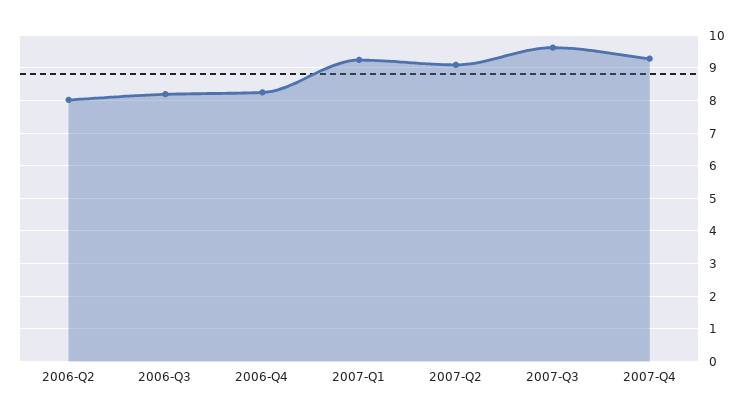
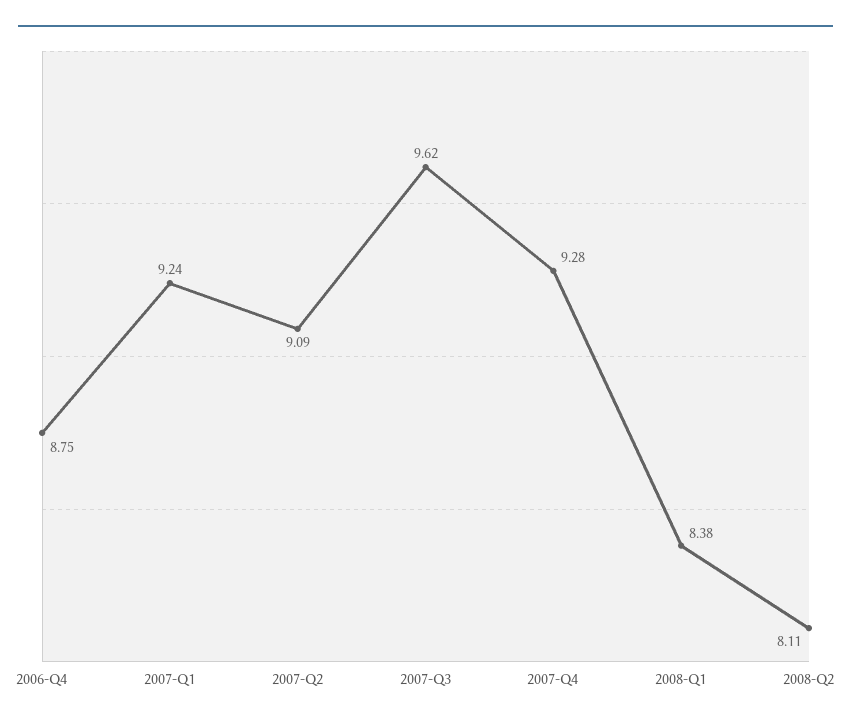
2006-Q2: 8 -> none
2006-Q3: 8.2 -> none
2006-Q4: 8.2 -> 8.75
2008-Q1: none -> 8.38
2008-Q2: none -> 8.11

